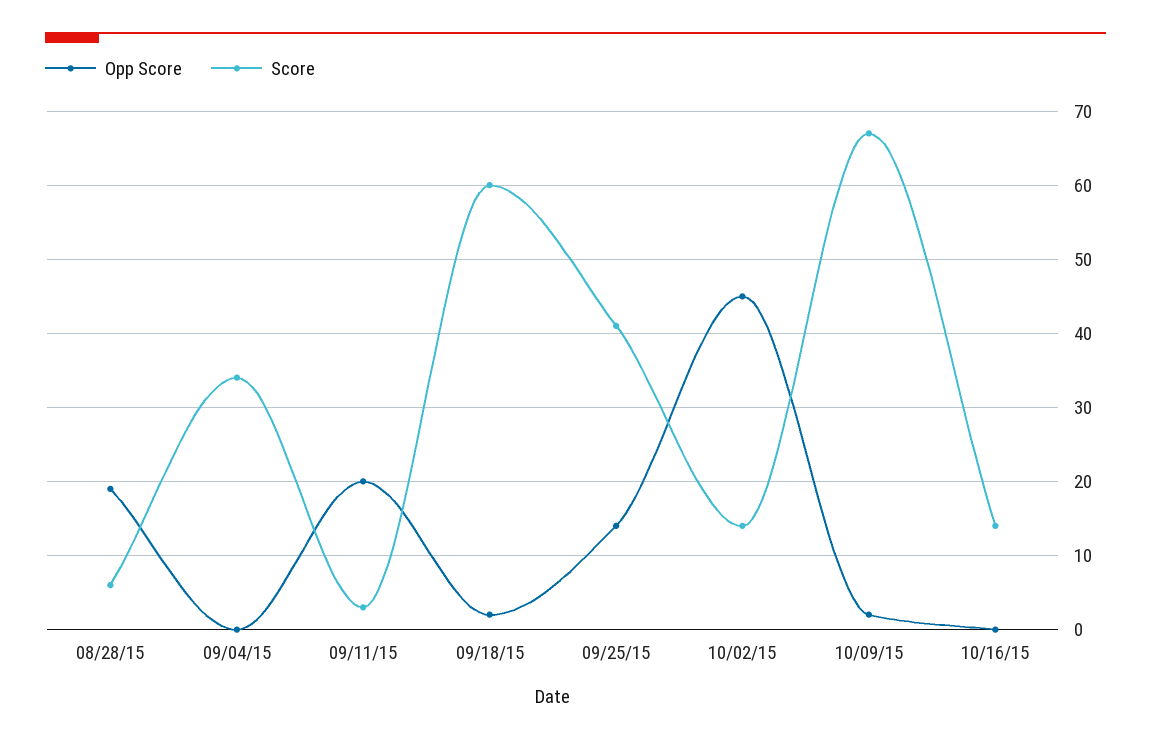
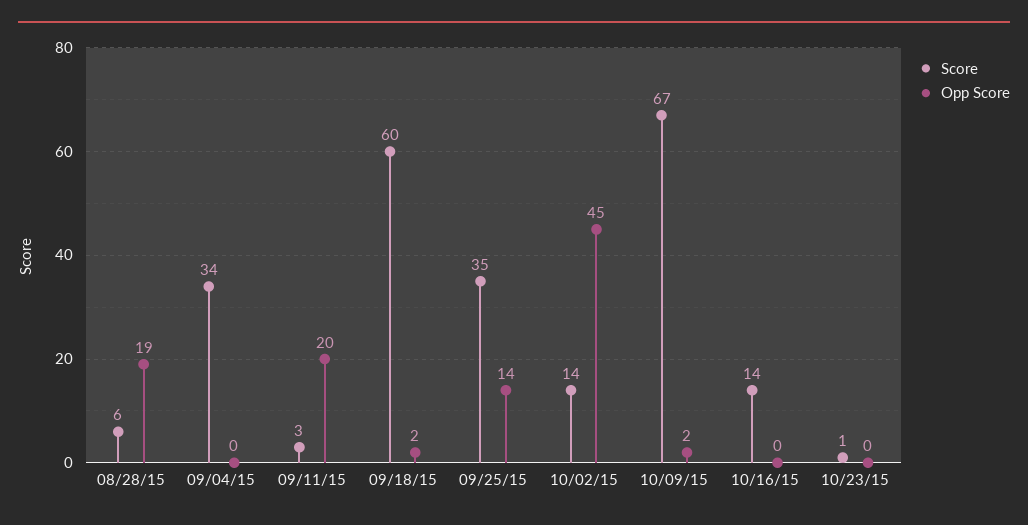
Score, 09/25/15: 41 -> 35
Score, 10/23/15: none -> 1
Opp Score, 10/23/15: none -> 0

